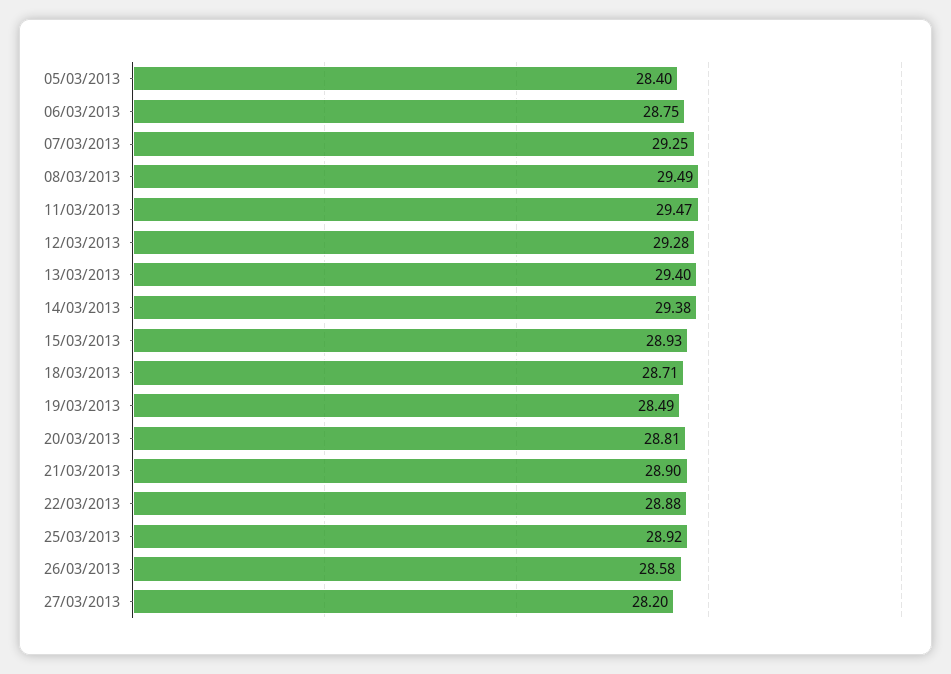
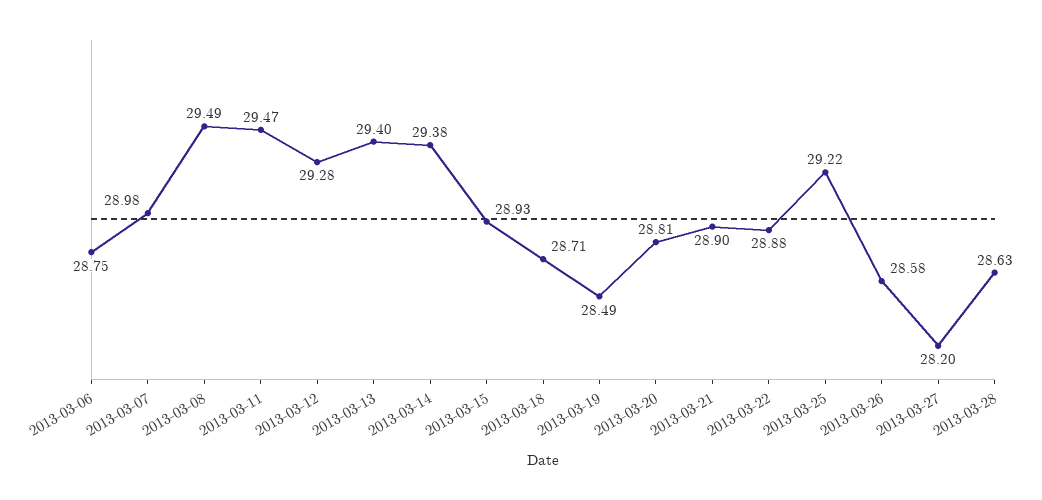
05/03/2013: 28.4 -> none
07/03/2013: 29.25 -> 28.98
25/03/2013: 28.92 -> 29.22
2013-03-28: none -> 28.63

